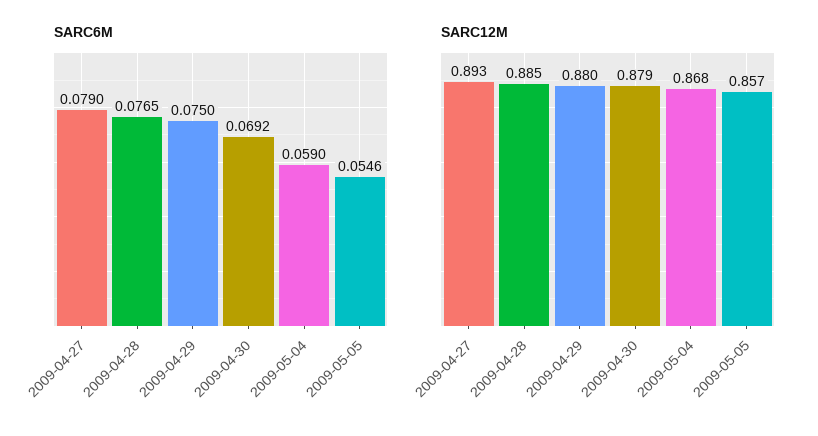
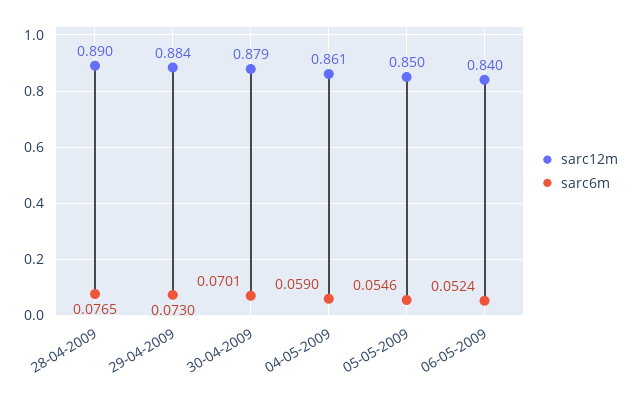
SARC6M, 2009-04-27: 0.079 -> none
SARC6M, 2009-04-29: 0.075 -> 0.073
SARC6M, 2009-04-30: 0.0692 -> 0.0701
SARC12M, 2009-04-27: 0.893 -> none
SARC12M, 2009-04-28: 0.885 -> 0.89
SARC12M, 2009-04-29: 0.88 -> 0.884
SARC12M, 2009-05-04: 0.868 -> 0.861
SARC12M, 2009-05-05: 0.857 -> 0.85
SARC12M, 06-05-2009: none -> 0.84
SARC6M, 06-05-2009: none -> 0.0524

